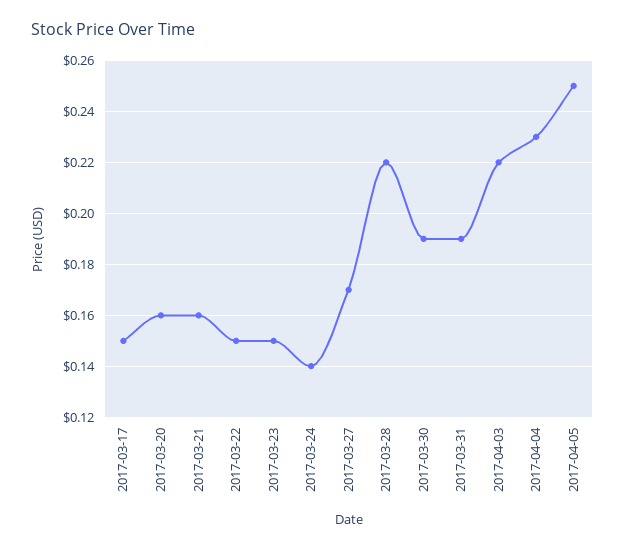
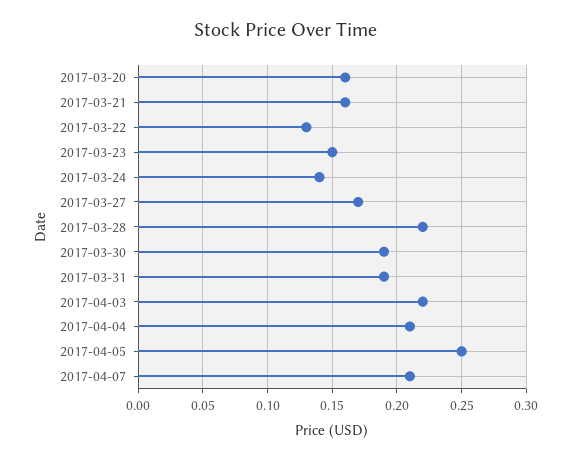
2017-03-17: 0.15 -> none
2017-03-22: 0.15 -> 0.13
2017-04-04: 0.23 -> 0.21
2017-04-07: none -> 0.21

